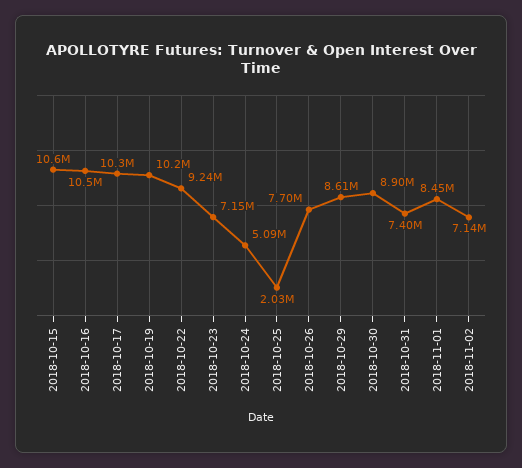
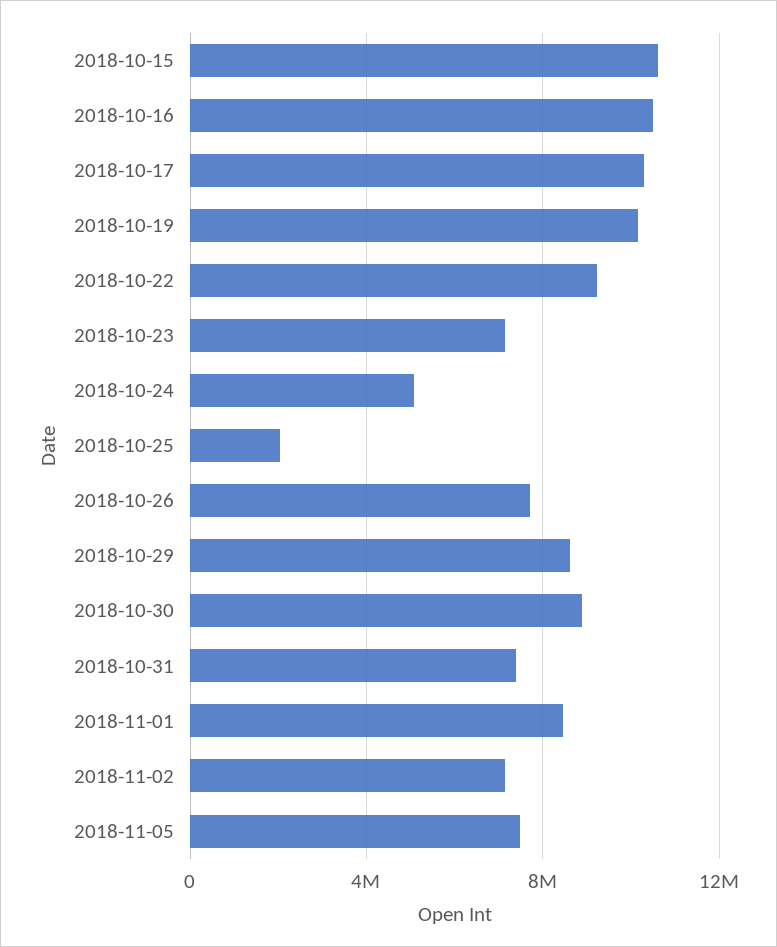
2018-11-05: none -> 7500000

